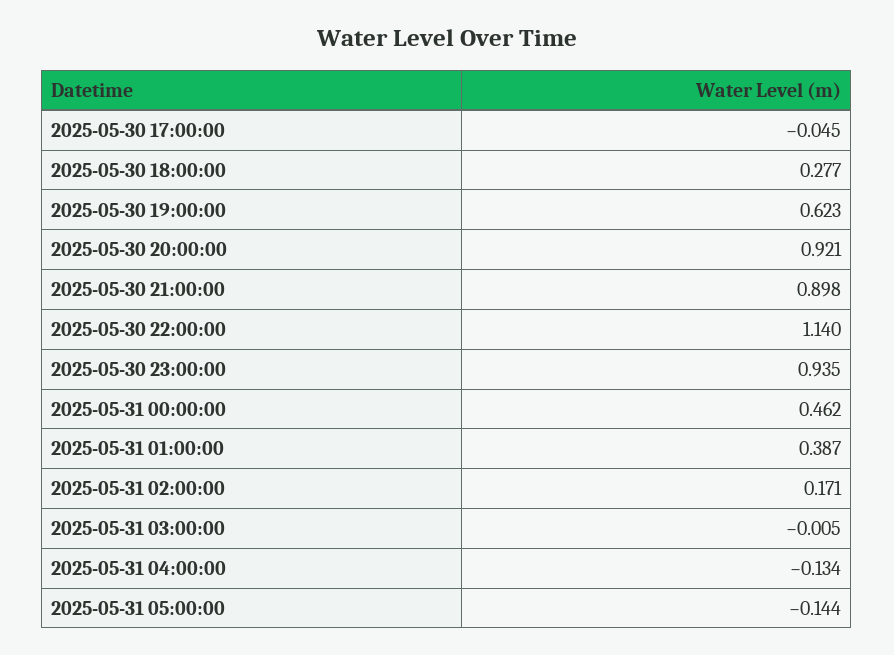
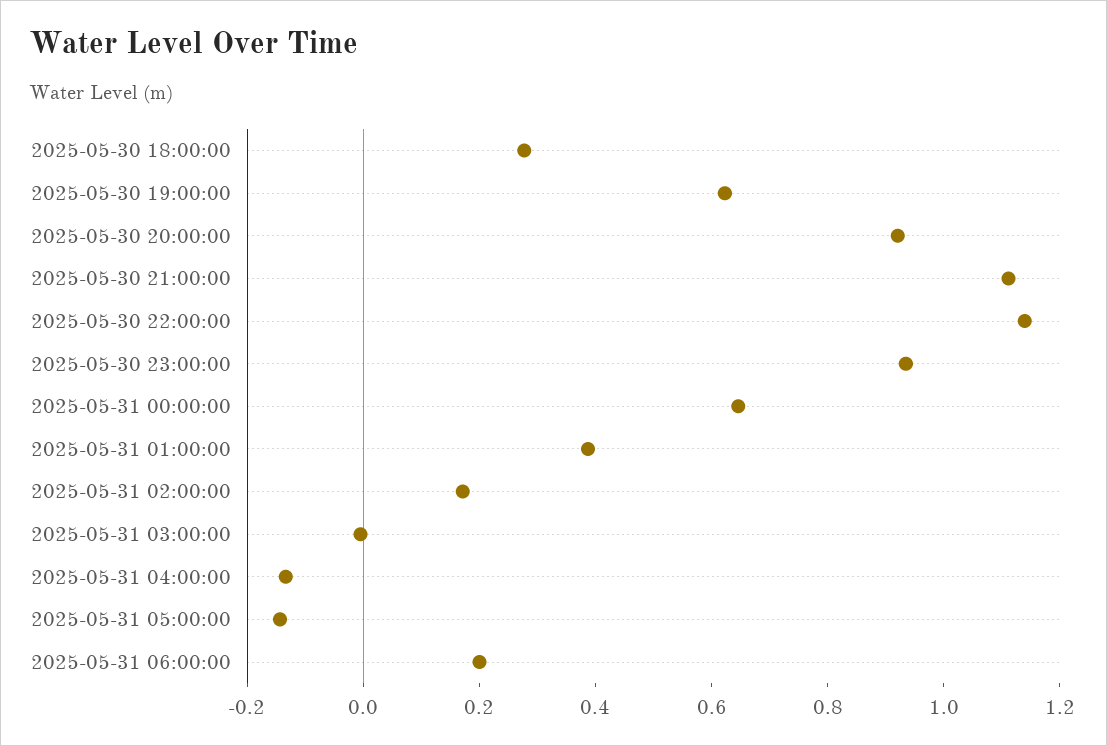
2025-05-30 17:00:00: -0.045 -> none
2025-05-30 21:00:00: 0.898 -> 1.1
2025-05-31 00:00:00: 0.462 -> 0.65
2025-05-31 06:00:00: none -> 0.2

